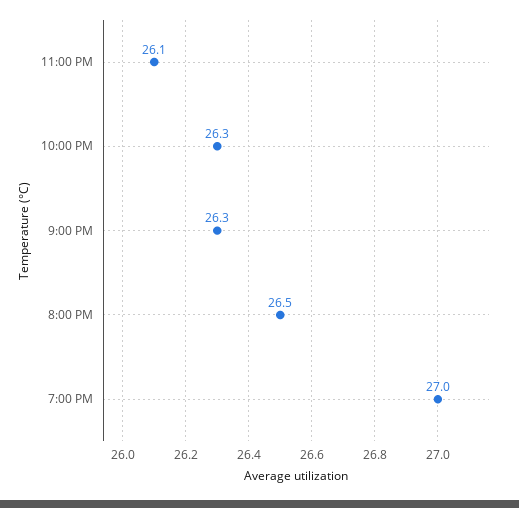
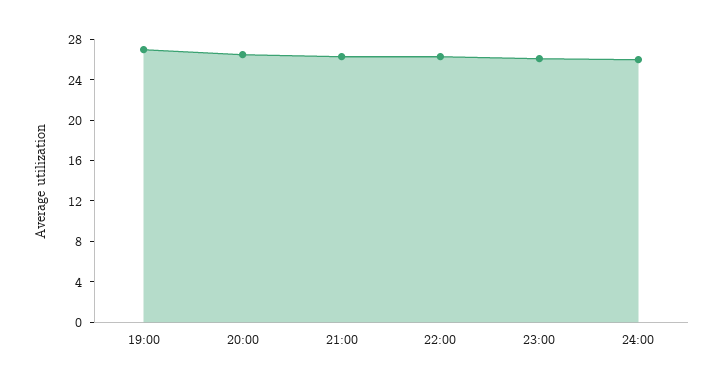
24:00: none -> 26

